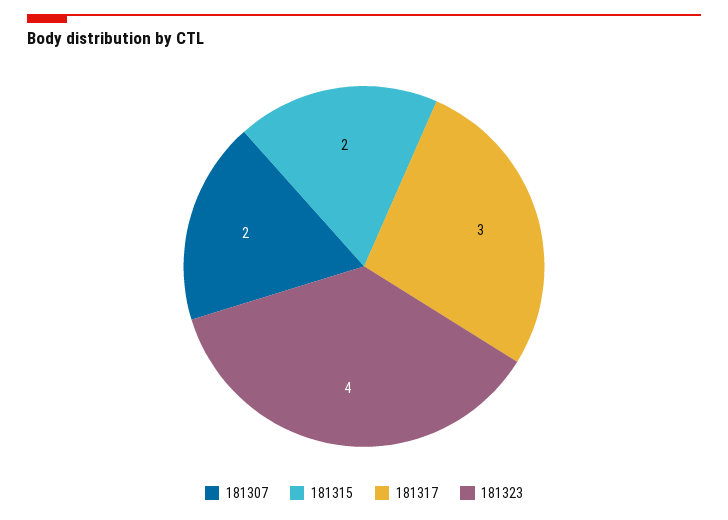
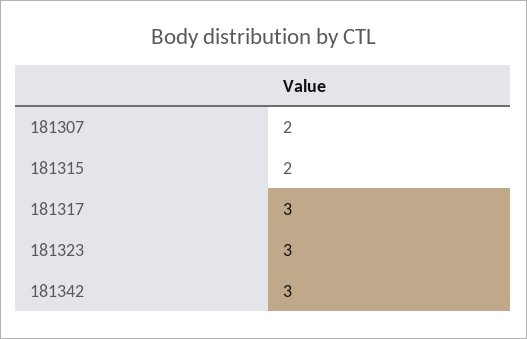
181323: 4 -> 3
181342: none -> 3

